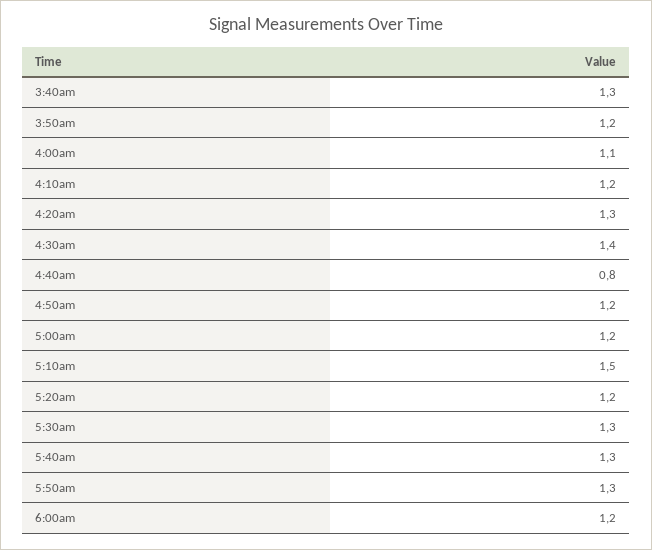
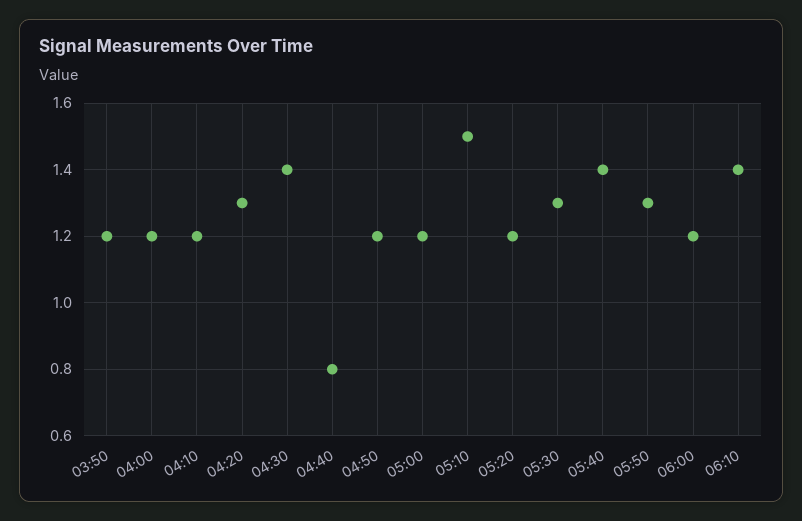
3:40am: 1.3 -> none
4:00am: 1.1 -> 1.2
5:40am: 1.3 -> 1.4
06:10: none -> 1.4

